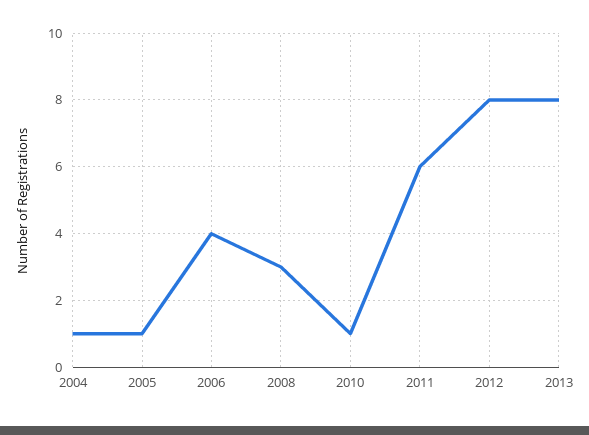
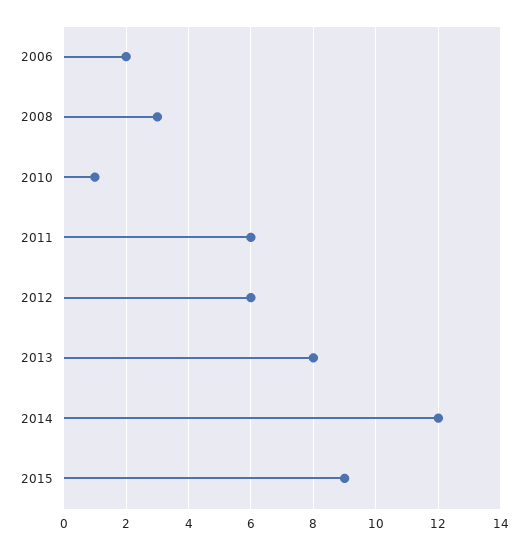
2004: 1 -> none
2005: 1 -> none
2006: 4 -> 2
2012: 8 -> 6
2014: none -> 12
2015: none -> 9

